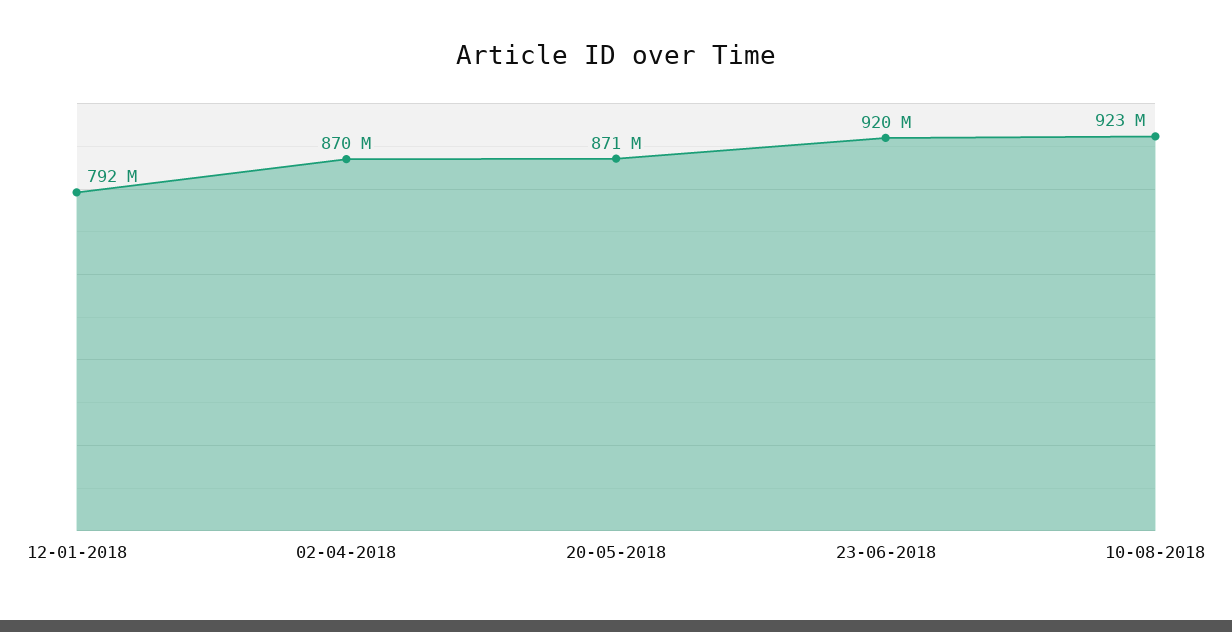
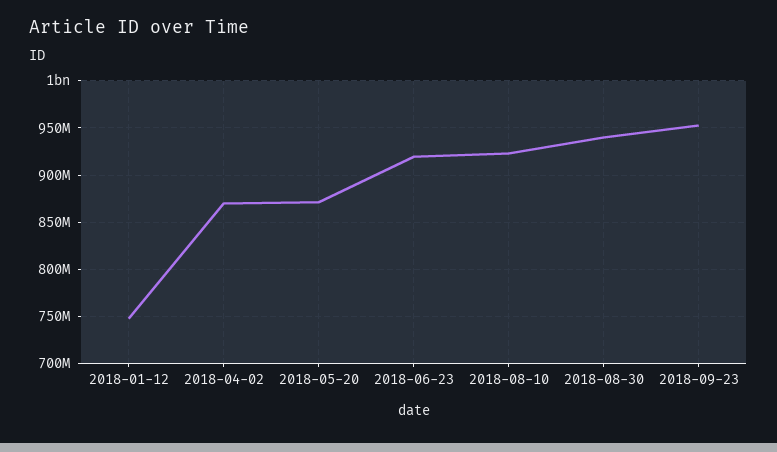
12-01-2018: 792000000 -> 750000000
2018-08-30: none -> 940000000
2018-09-23: none -> 950000000

